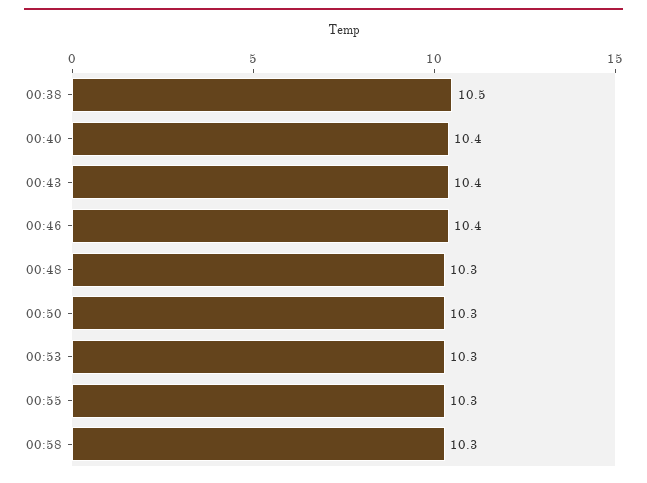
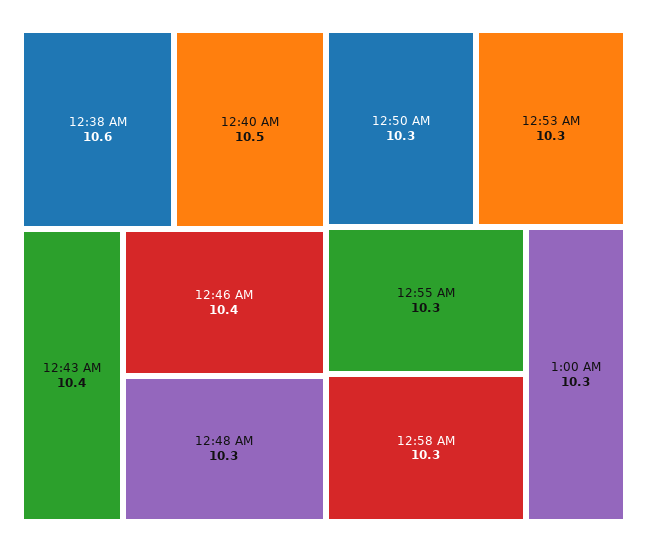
00:38: 10.5 -> 10.6
00:40: 10.4 -> 10.5
1:00 AM: none -> 10.3

